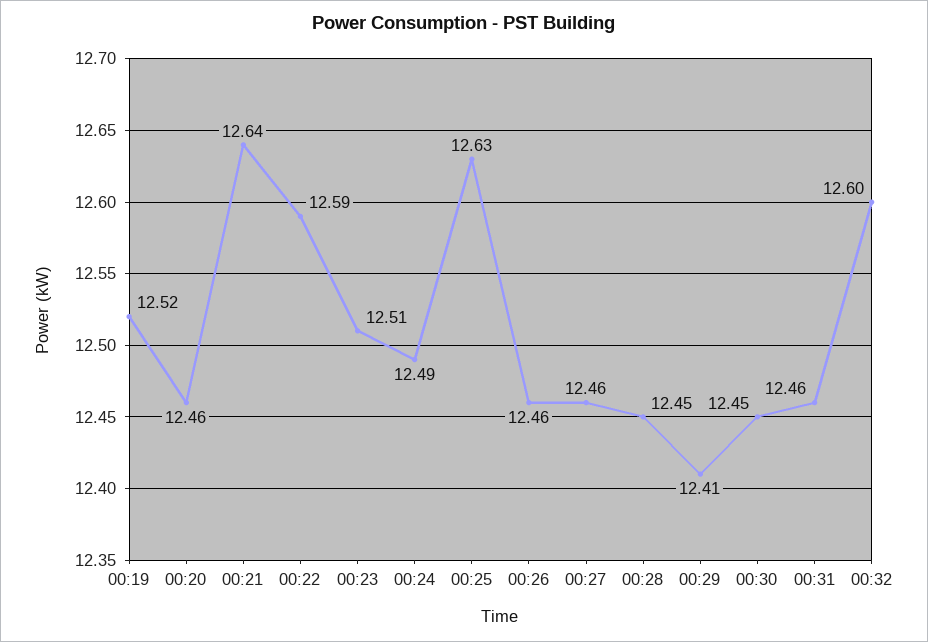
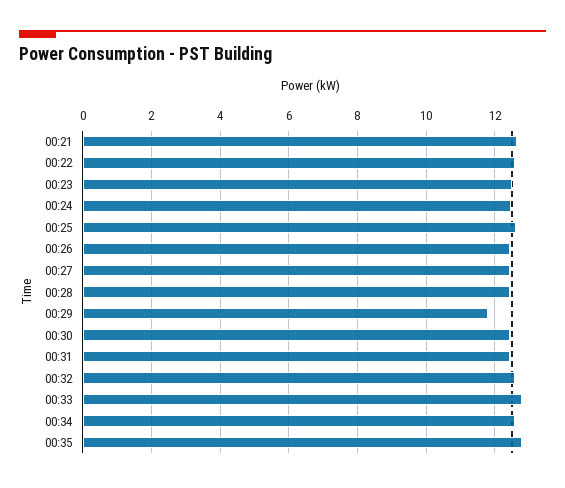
00:19: 12.52 -> none
00:20: 12.46 -> none
00:29: 12.41 -> 11.8
00:33: none -> 12.8
00:34: none -> 12.6
00:35: none -> 12.8

